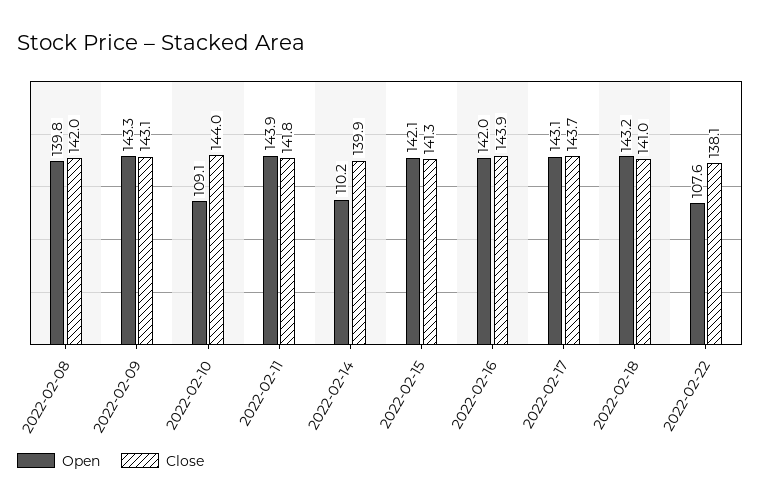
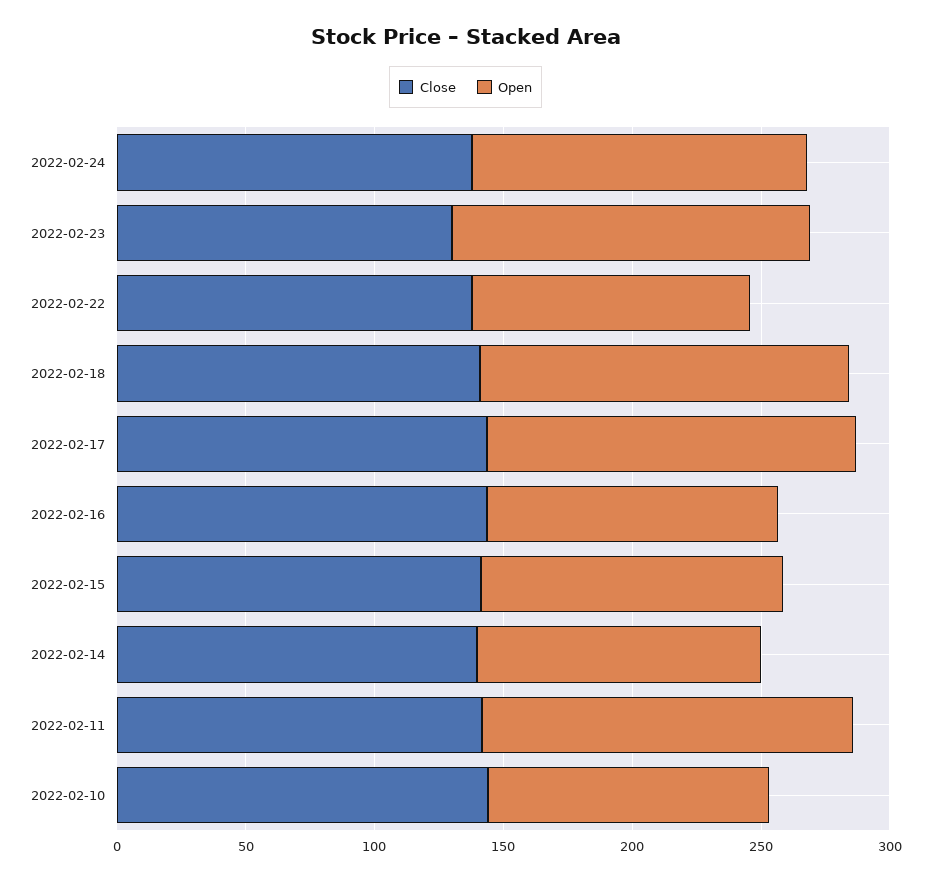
Open, 2022-02-08: 139.8 -> none
Close, 2022-02-08: 142 -> none
Open, 2022-02-09: 143.3 -> none
Close, 2022-02-09: 143.1 -> none
Open, 2022-02-15: 142.1 -> 120
Open, 2022-02-16: 142 -> 110
Close, 2022-02-24: none -> 140
Open, 2022-02-24: none -> 130
Close, 2022-02-23: none -> 130
Open, 2022-02-23: none -> 140

